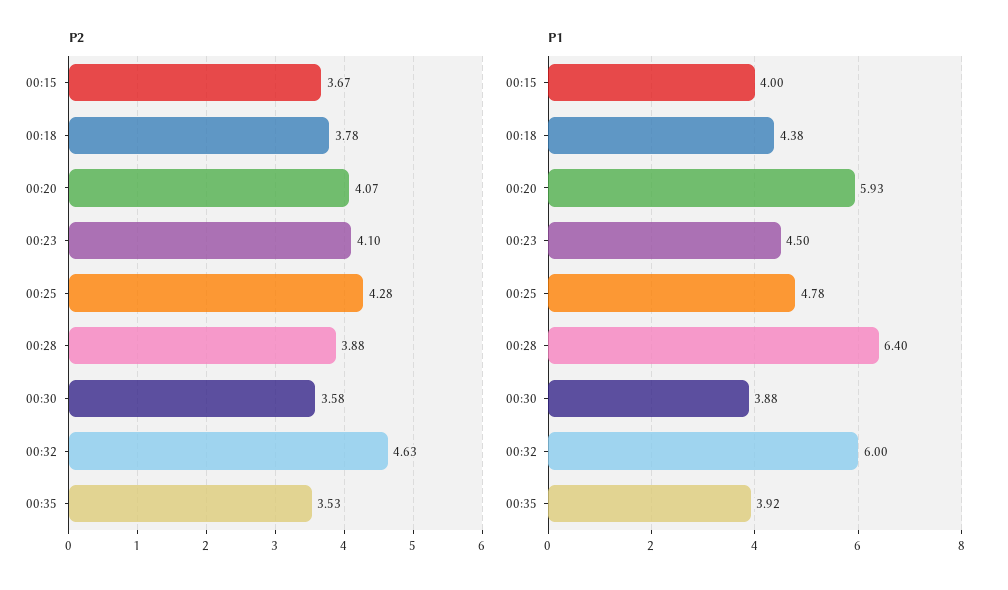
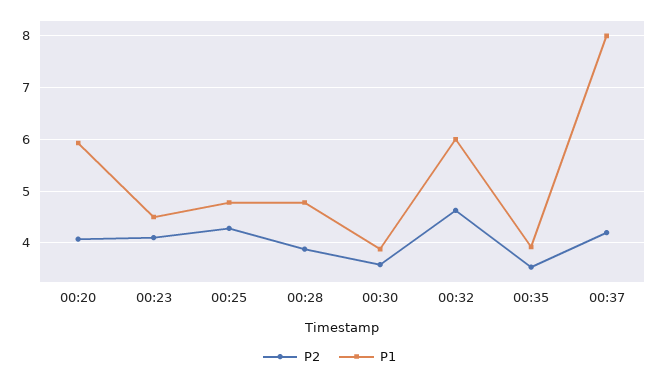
P2, 00:15: 3.67 -> none
P2, 00:18: 3.78 -> none
P1, 00:15: 4 -> none
P1, 00:18: 4.38 -> none
P1, 00:28: 6.4 -> 4.8
P2, 00:37: none -> 4.2
P1, 00:37: none -> 8

